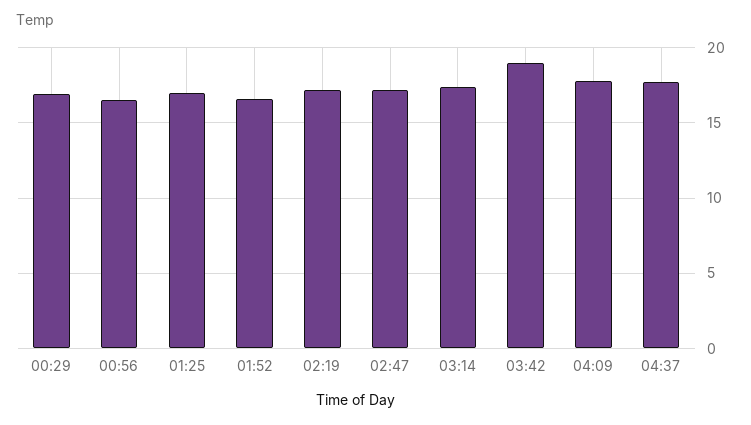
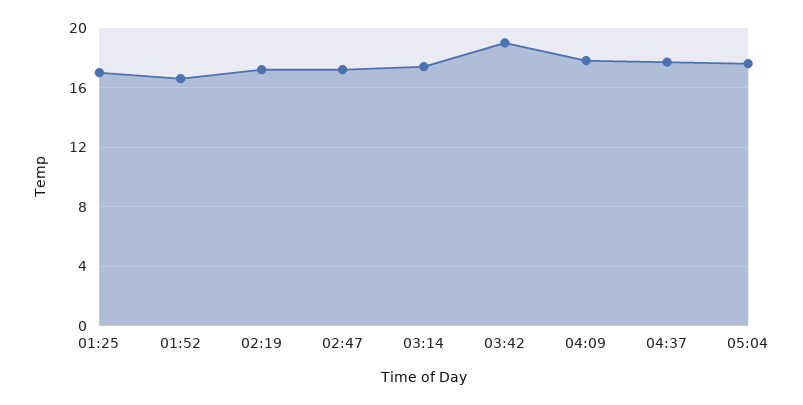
00:29: 17 -> none
00:56: 16.5 -> none
05:04: none -> 17.5

